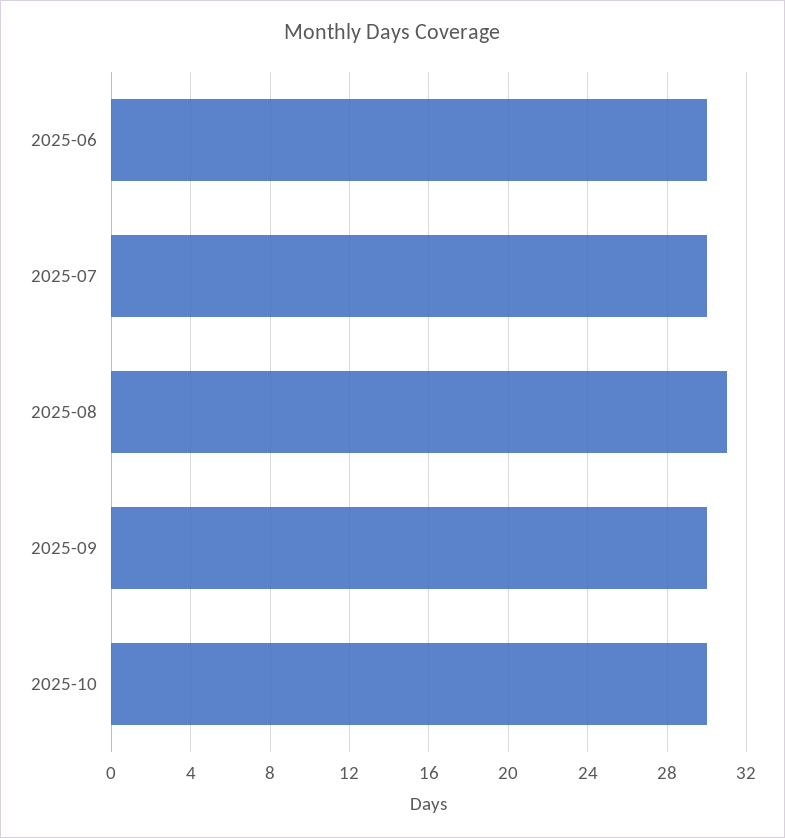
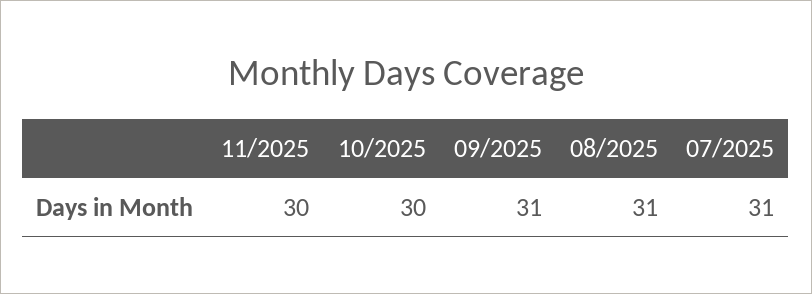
2025-06: 30 -> none
2025-07: 30 -> 31
2025-09: 30 -> 31
11/2025: none -> 30

